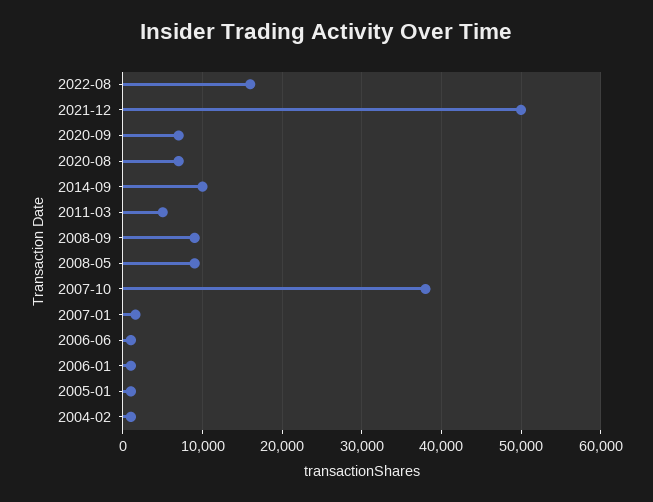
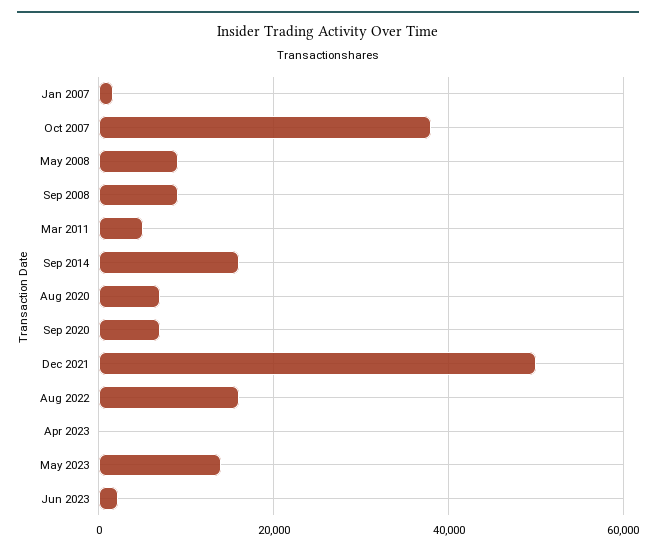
2014-09: 10000 -> 16000
2006-06: 1000 -> none
2006-01: 1000 -> none
2005-01: 1000 -> none
2004-02: 1000 -> none
Apr 2023: none -> 0
May 2023: none -> 14000
Jun 2023: none -> 2000

